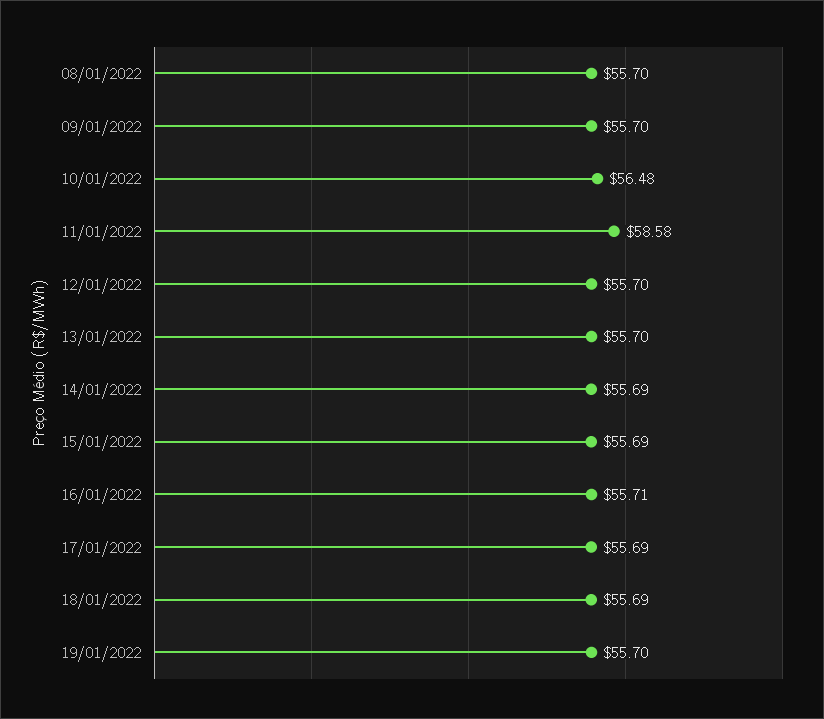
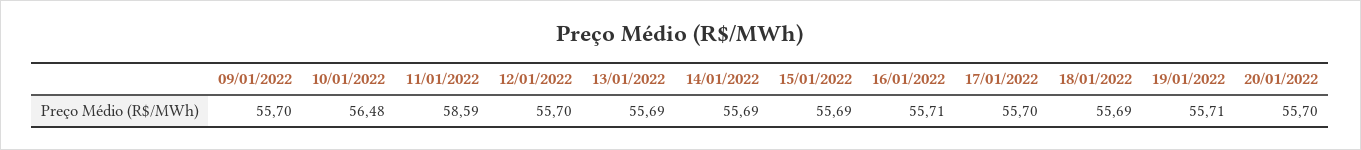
08/01/2022: 55.7 -> none
11/01/2022: 58.58 -> 58.59
13/01/2022: 55.7 -> 55.69
17/01/2022: 55.69 -> 55.7
19/01/2022: 55.7 -> 55.71
20/01/2022: none -> 55.7

